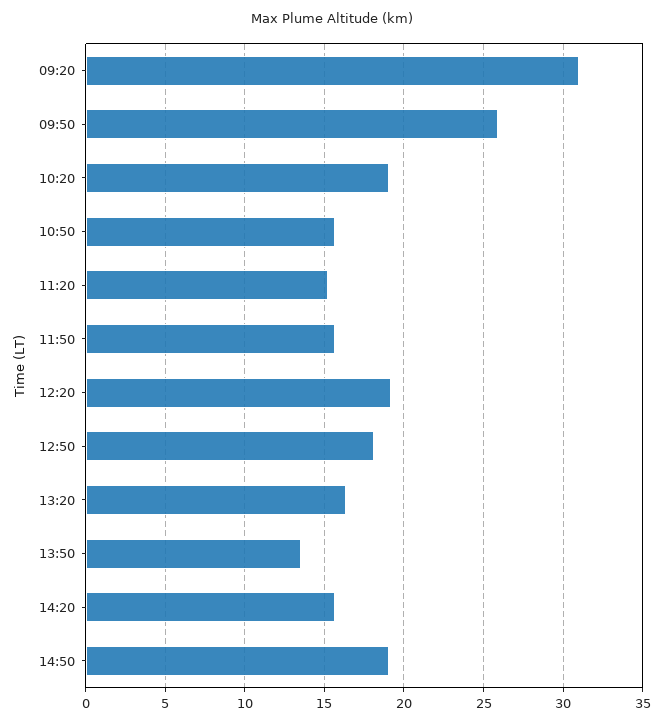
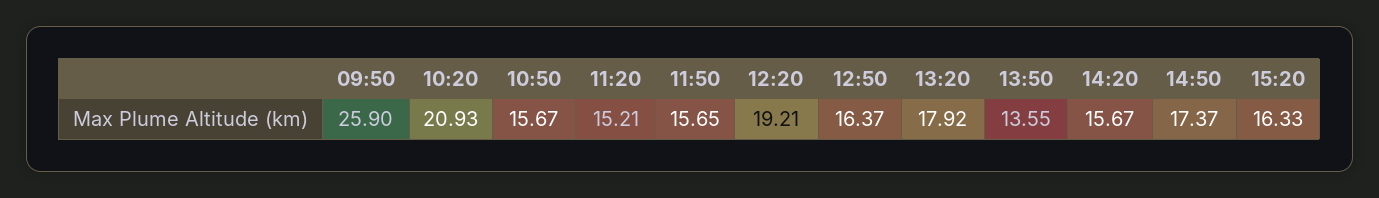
09:20: 31 -> none
10:20: 19 -> 20.93
12:50: 18 -> 16.37
13:20: 16.5 -> 17.92
14:50: 19 -> 17.37
15:20: none -> 16.33

